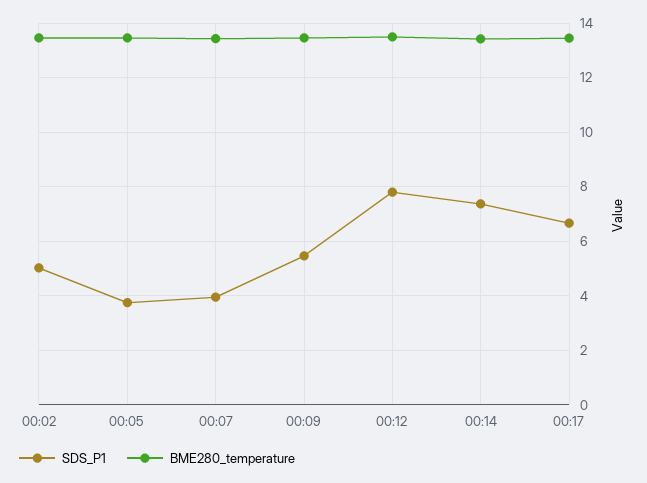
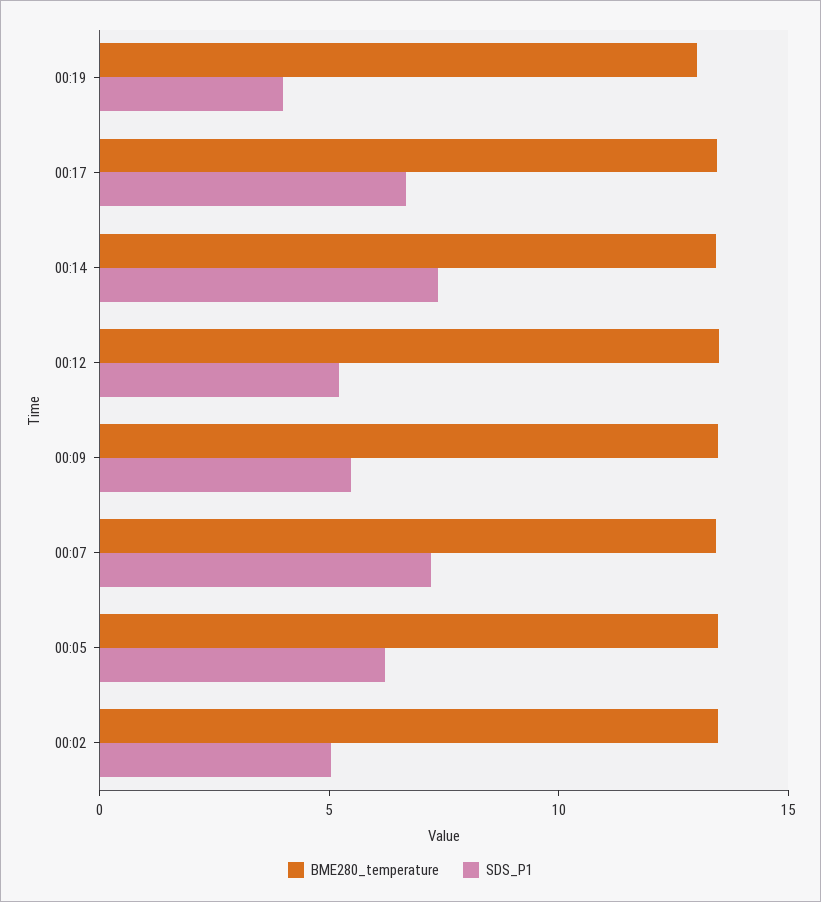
SDS_P1, 00:05: 3.75 -> 6
SDS_P1, 00:07: 4 -> 7
SDS_P1, 00:12: 7.75 -> 5
BME280_temperature, 00:19: none -> 13
SDS_P1, 00:19: none -> 4

